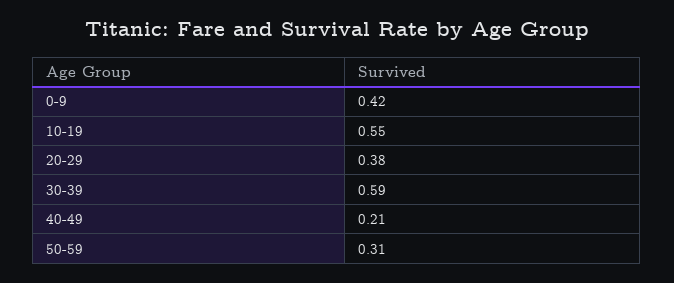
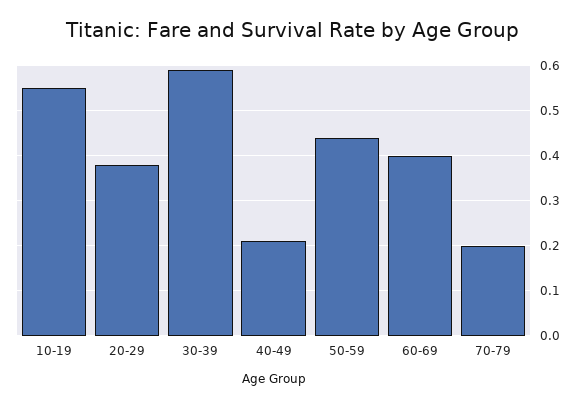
0-9: 0.42 -> none
50-59: 0.31 -> 0.45
60-69: none -> 0.4
70-79: none -> 0.2

